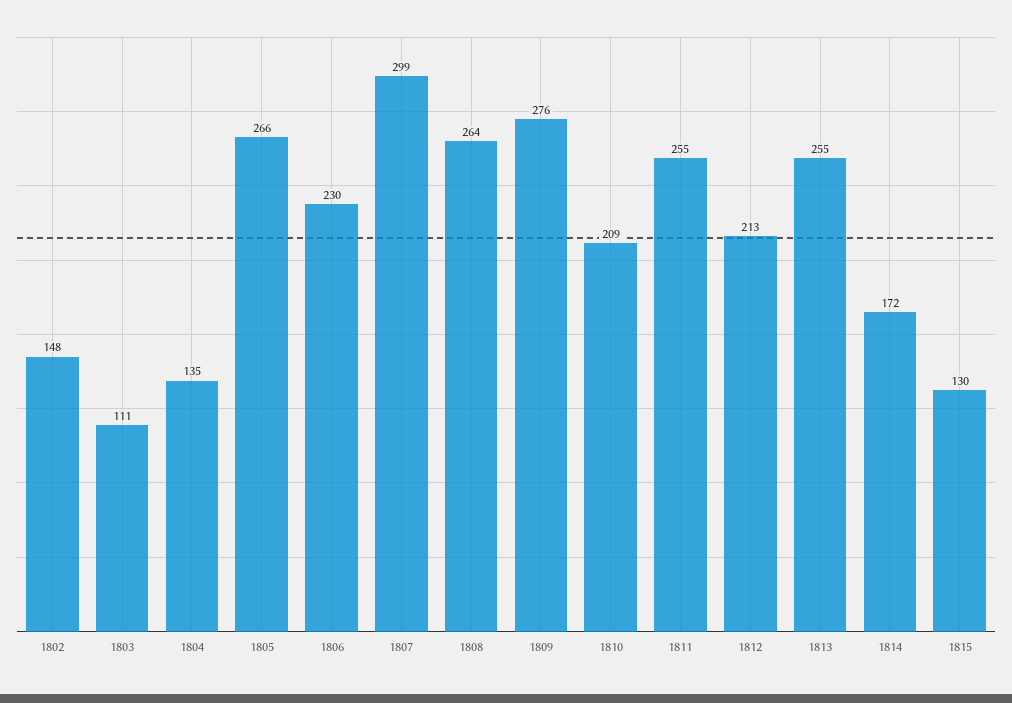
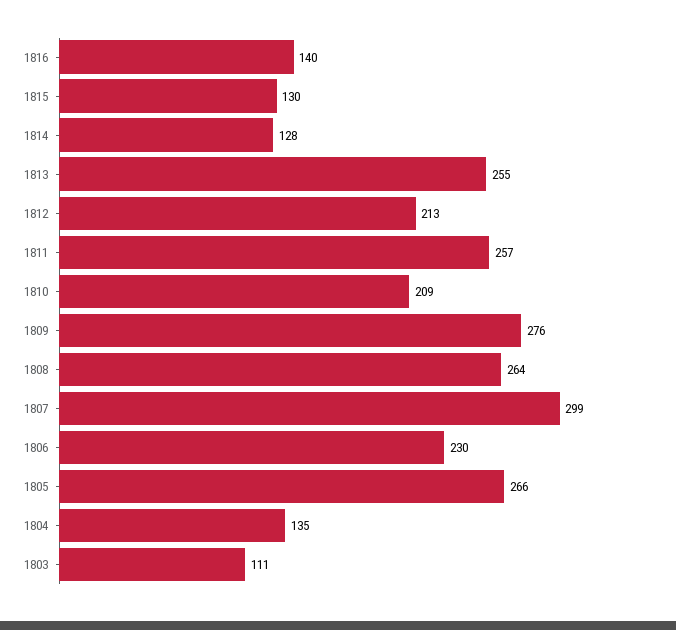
1802: 148 -> none
1811: 255 -> 257
1814: 172 -> 128
1816: none -> 140

